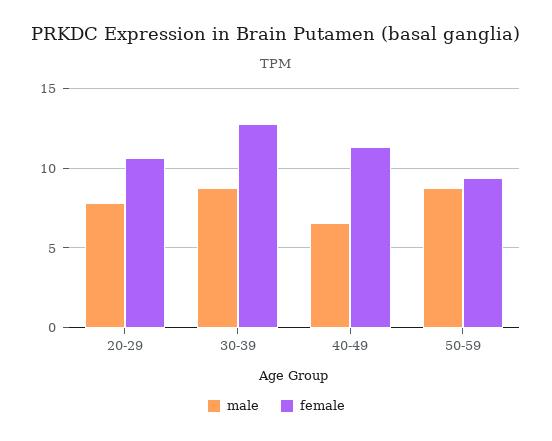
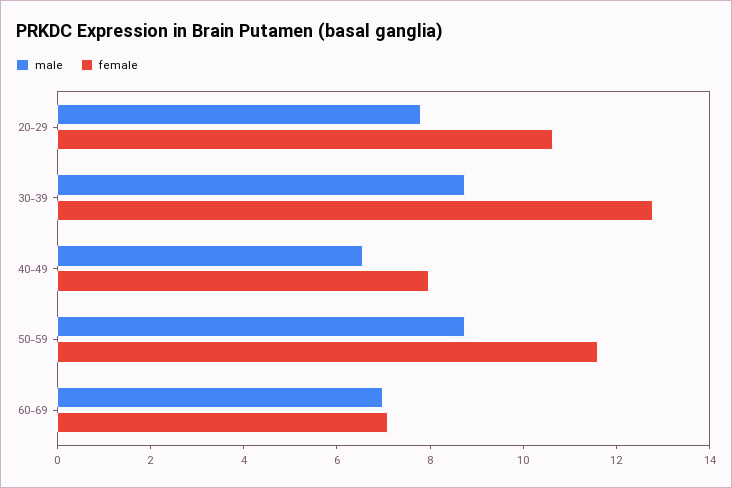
female, 40-49: 11.5 -> 8
female, 50-59: 9.5 -> 11.5
male, 60-69: none -> 7
female, 60-69: none -> 7

